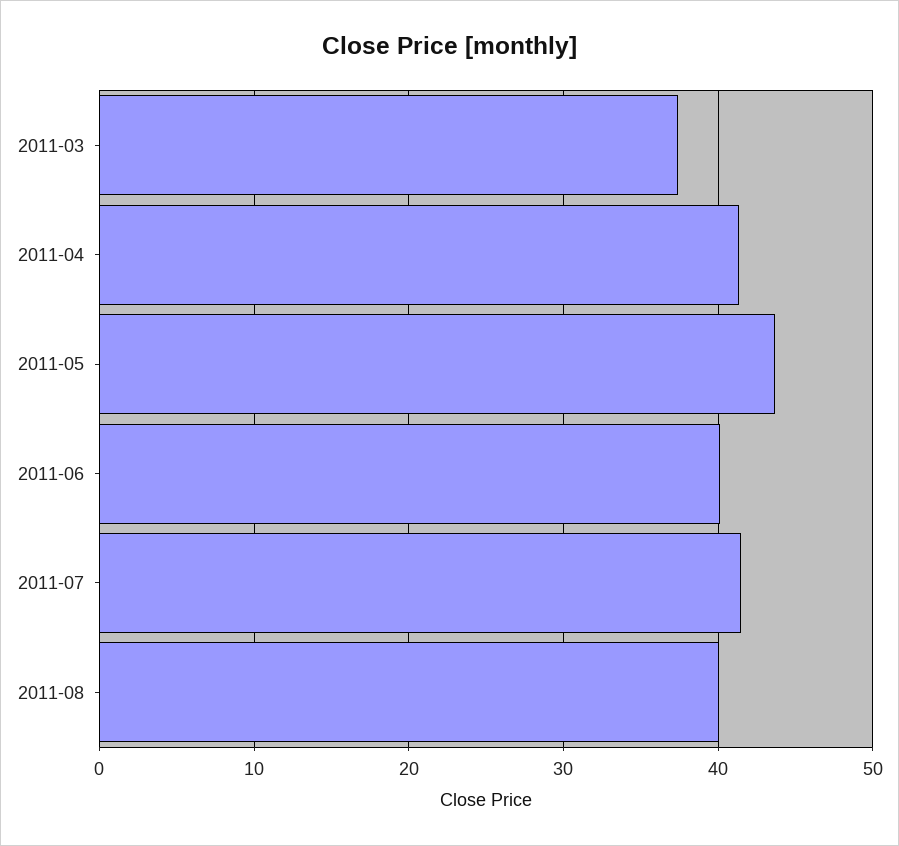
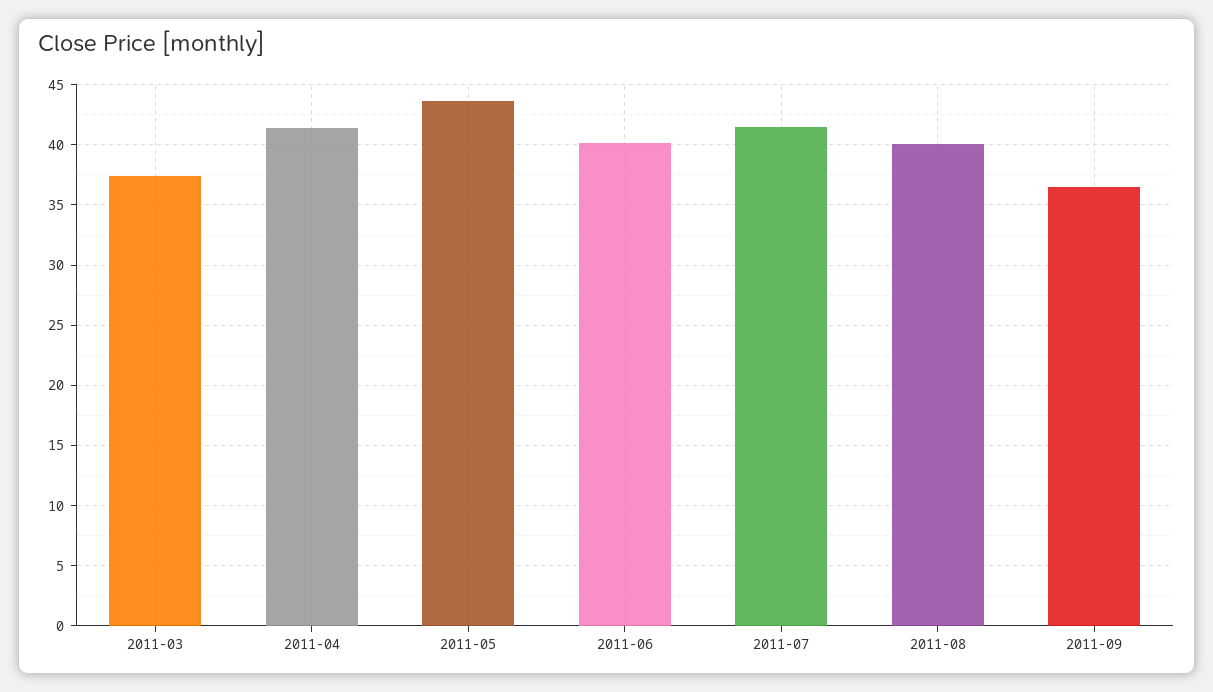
2011-09: none -> 36.5

